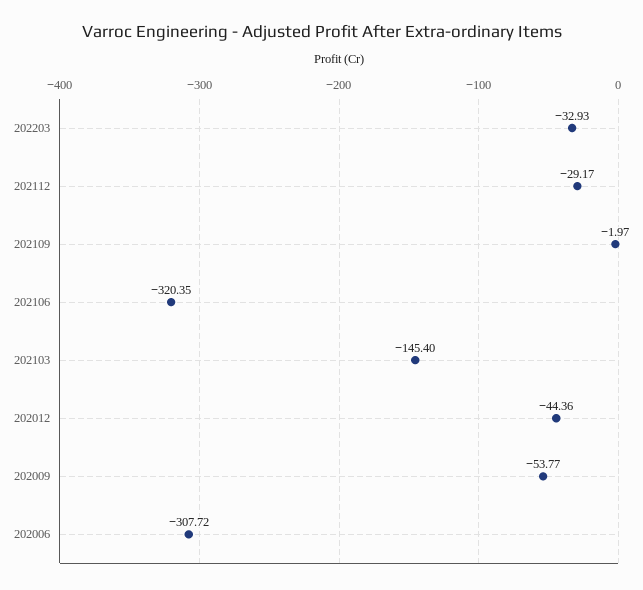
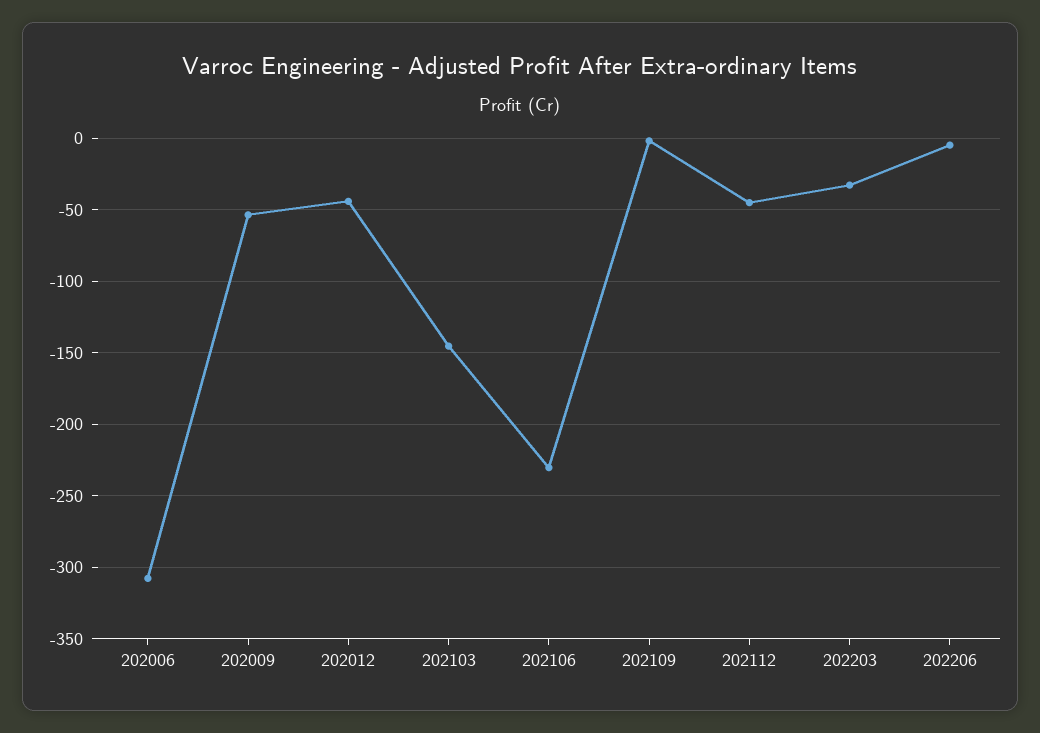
202112: -29.17 -> -45
202106: -320.35 -> -230
202206: none -> -5

